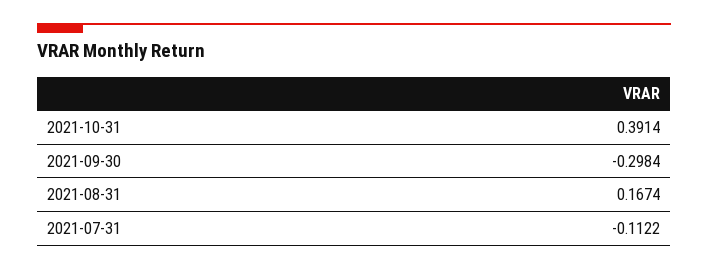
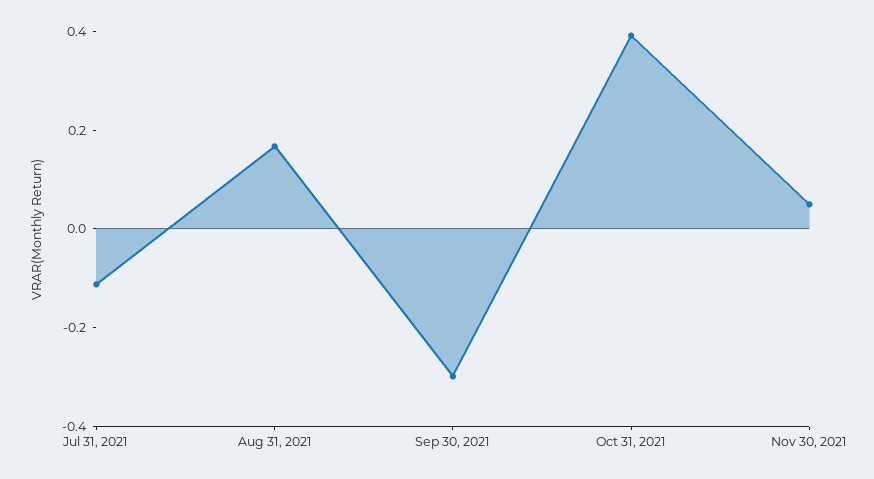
Nov 30, 2021: none -> 0.05

